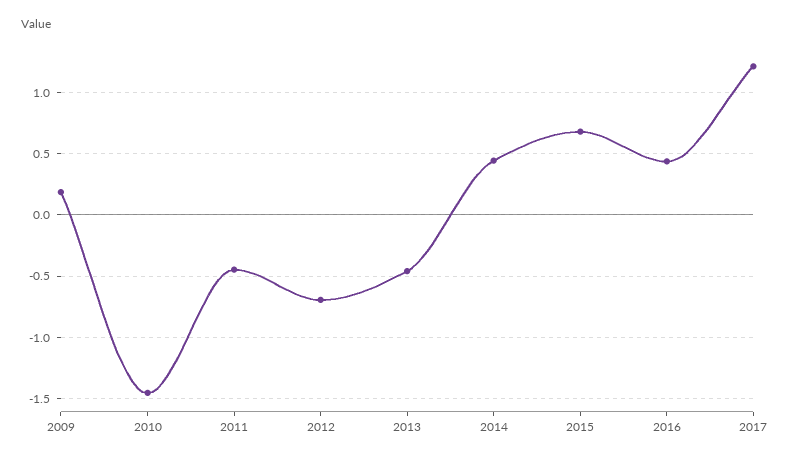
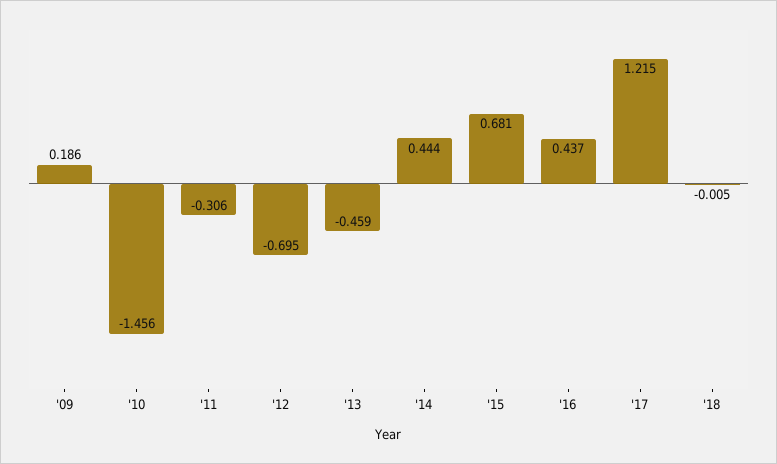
2011: -0.45 -> -0.306
'18: none -> -0.005

